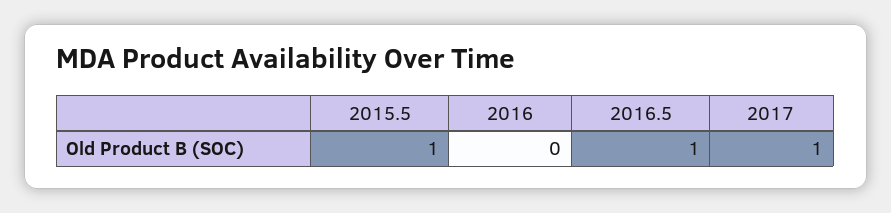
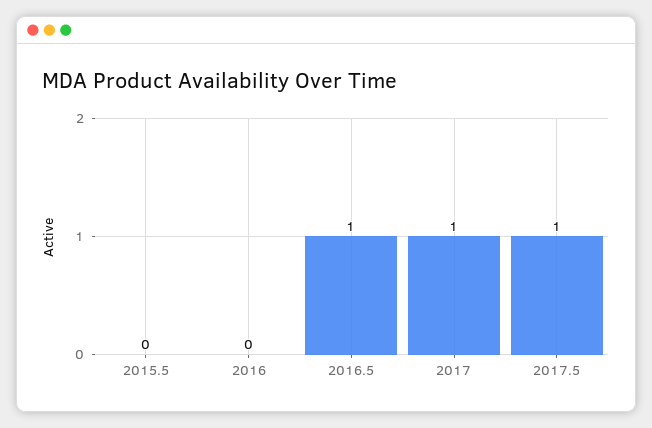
2015.5: 1 -> 0
2017.5: none -> 1

